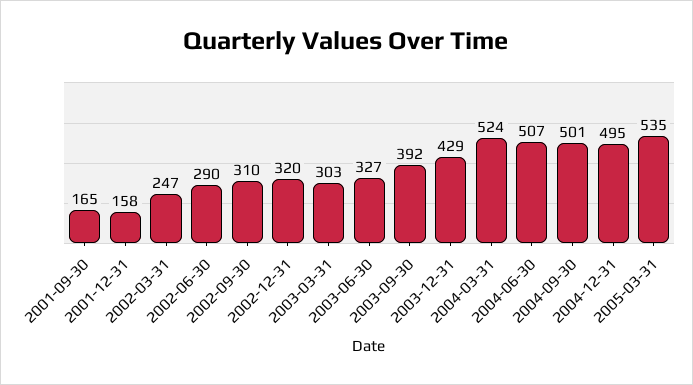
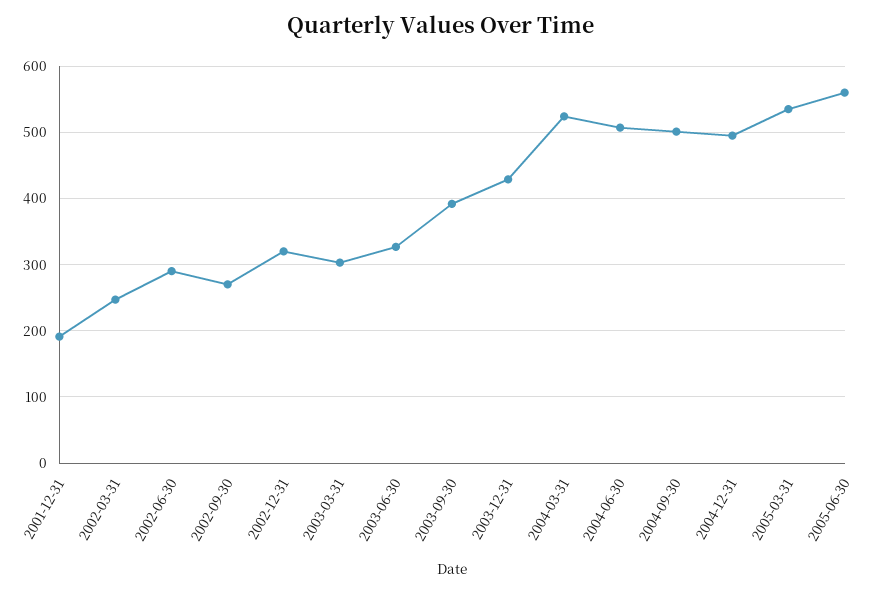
2001-09-30: 165 -> none
2001-12-31: 158 -> 190
2002-09-30: 310 -> 270
2005-06-30: none -> 560

